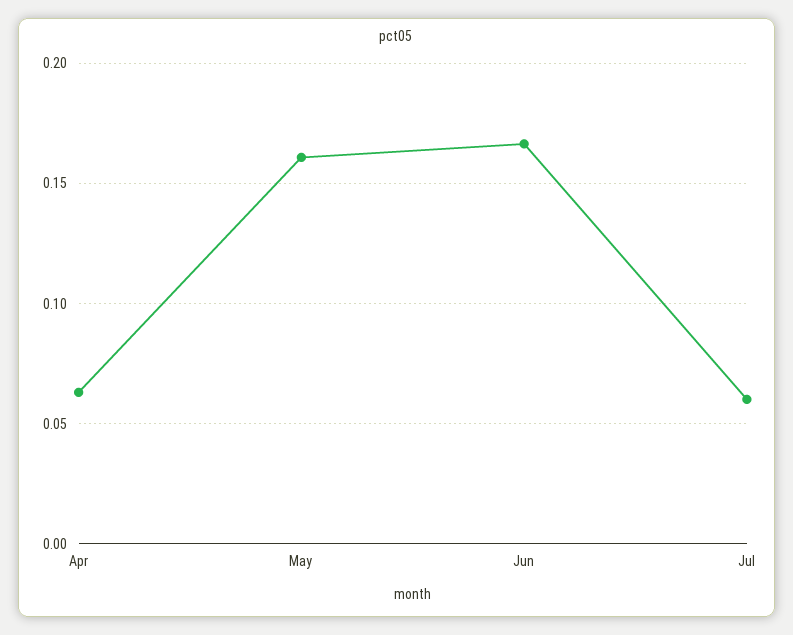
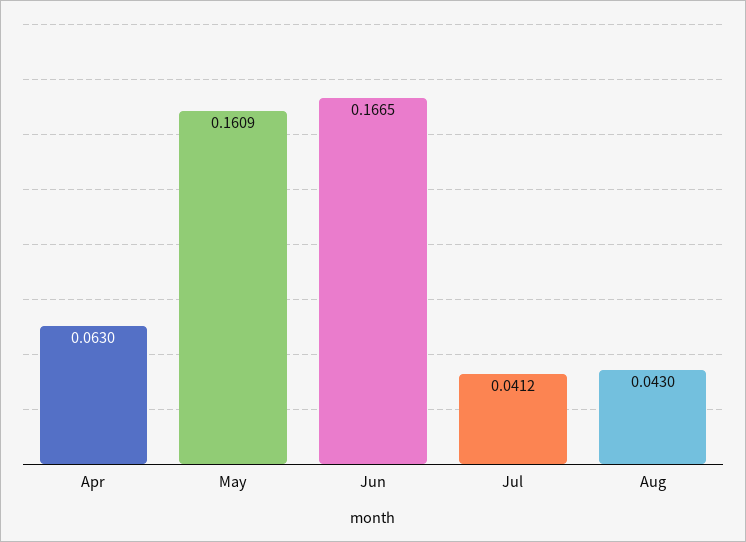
Jul: 0.06 -> 0.0412
Aug: none -> 0.043

